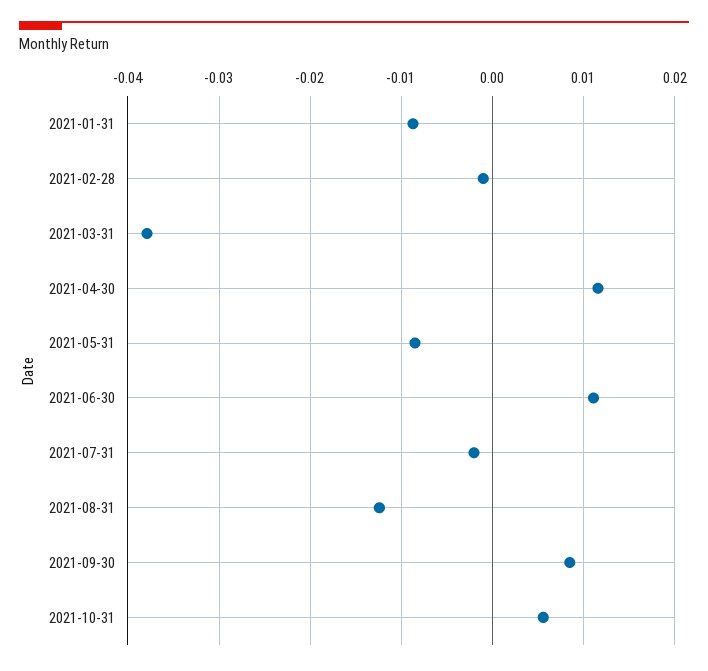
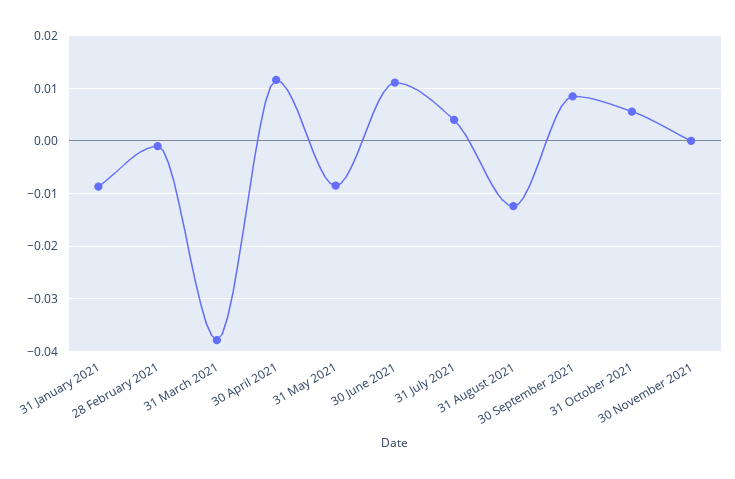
2021-07-31: -0.002 -> 0.004
30 November 2021: none -> 0

